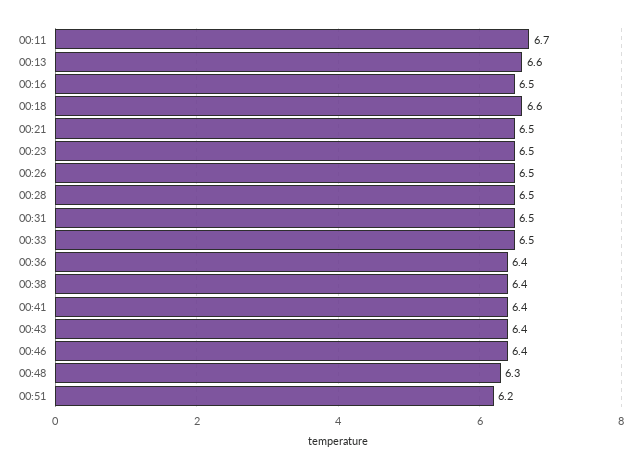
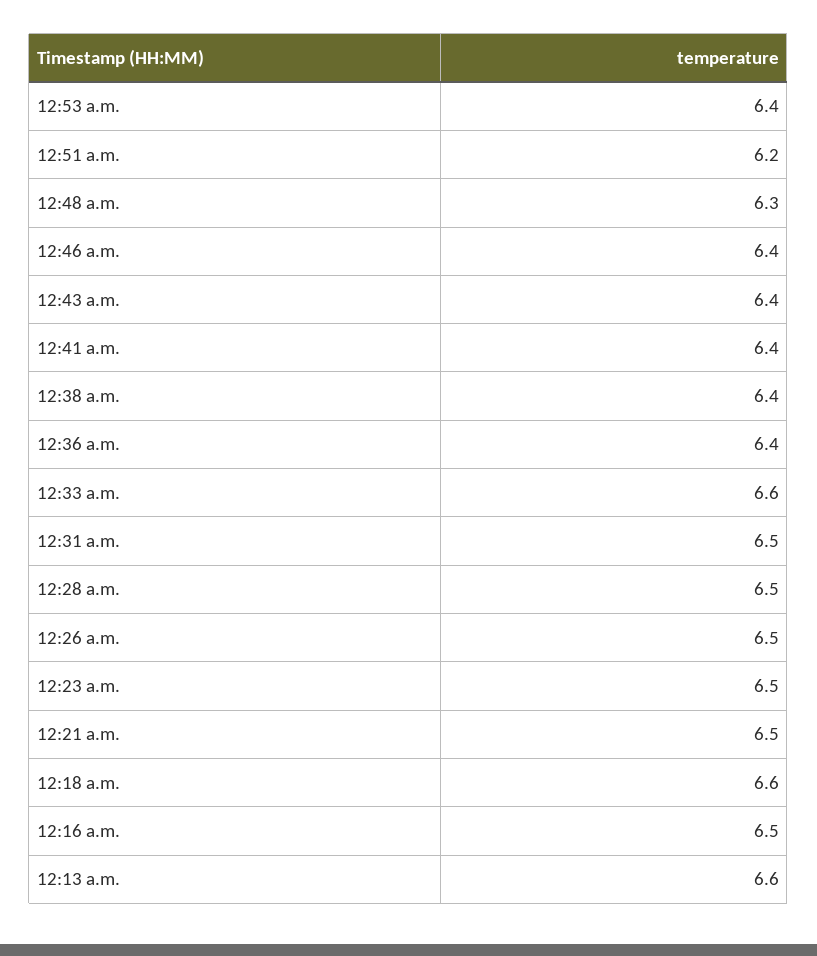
00:11: 6.7 -> none
00:33: 6.5 -> 6.6
12:53 a.m.: none -> 6.4

